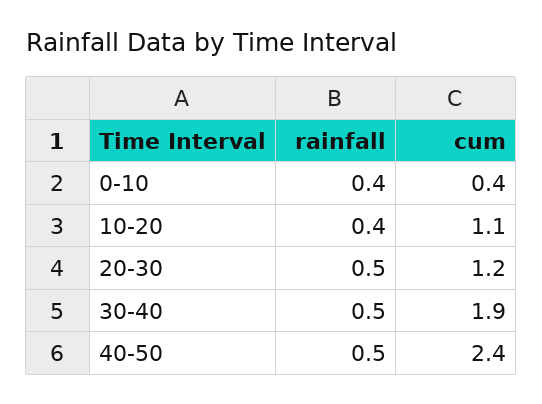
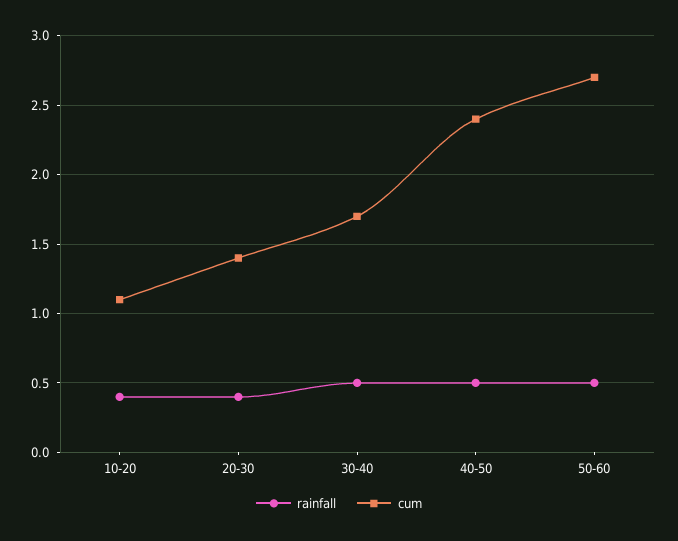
rainfall, 0-10: 0.4 -> none
cum, 0-10: 0.4 -> none
rainfall, 20-30: 0.5 -> 0.4
cum, 20-30: 1.2 -> 1.4
cum, 30-40: 1.9 -> 1.7
rainfall, 50-60: none -> 0.5
cum, 50-60: none -> 2.7

